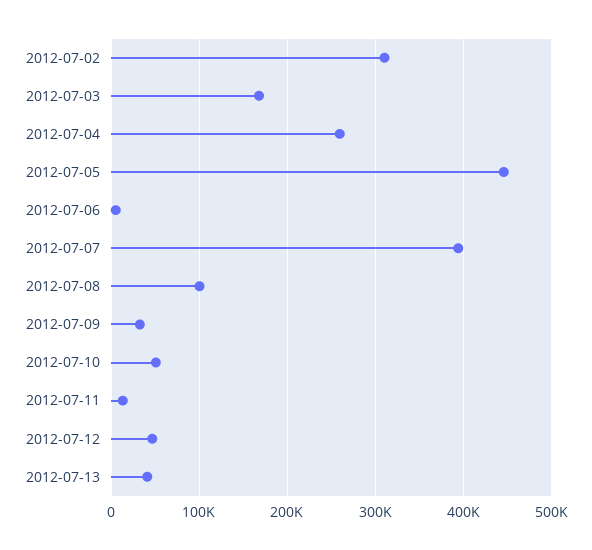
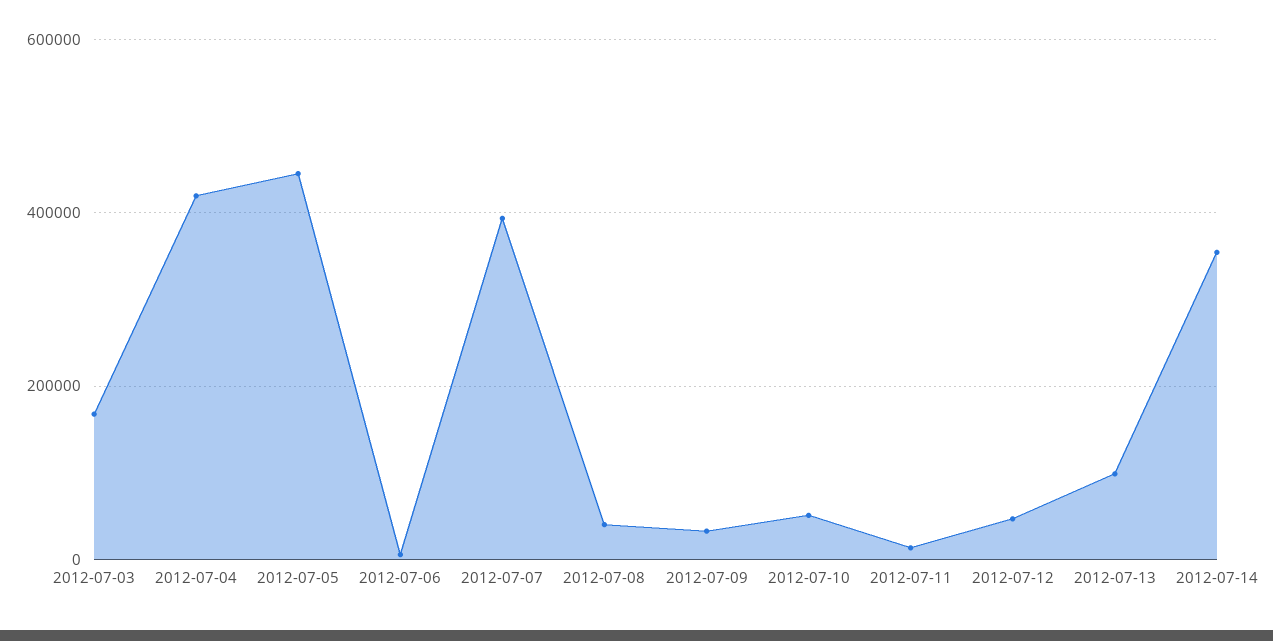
2012-07-02: 310000 -> none
2012-07-04: 260000 -> 420000
2012-07-08: 100000 -> 40000
2012-07-13: 40000 -> 100000
2012-07-14: none -> 360000

